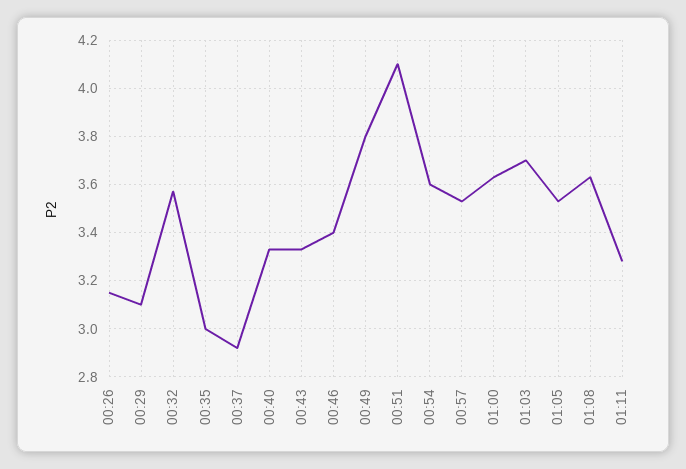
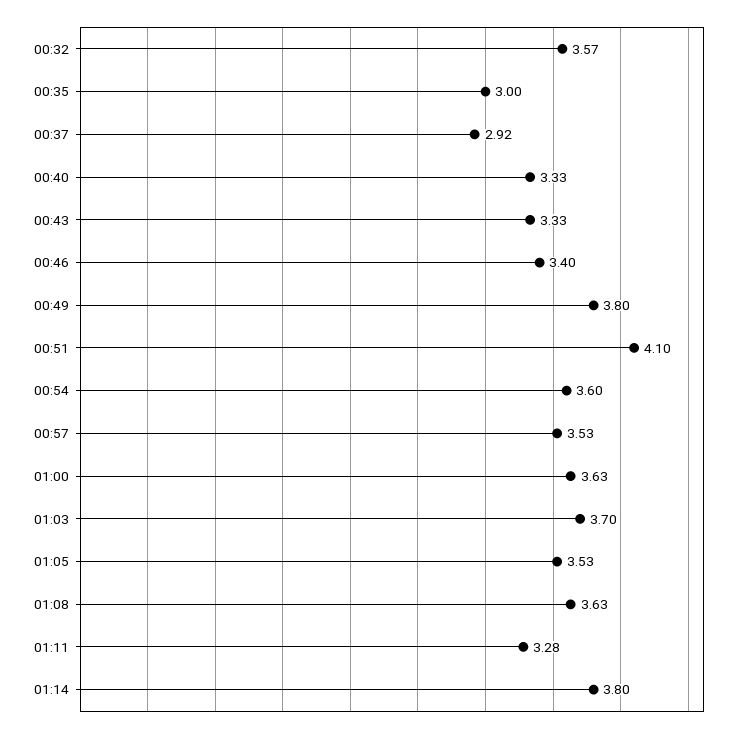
00:26: 3.15 -> none
00:29: 3.1 -> none
01:14: none -> 3.8

